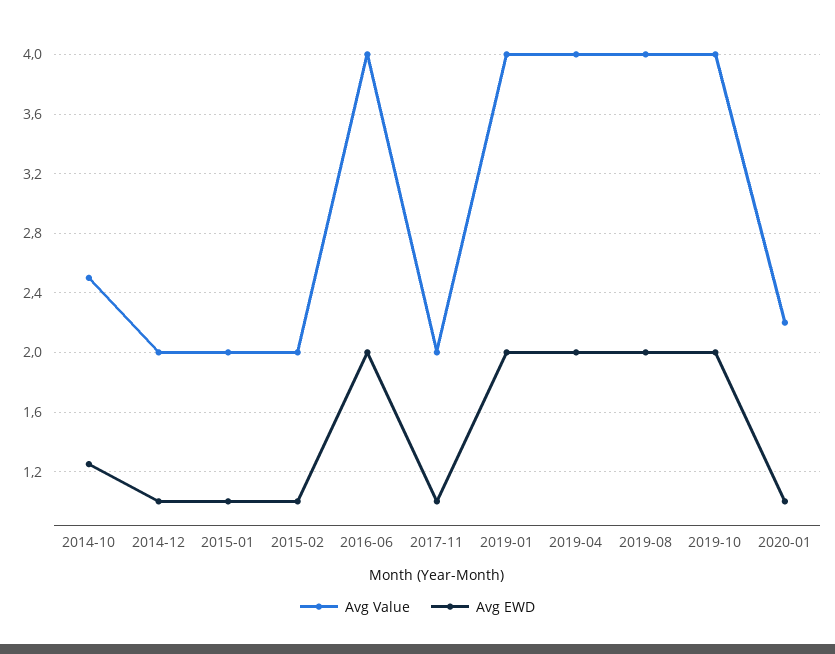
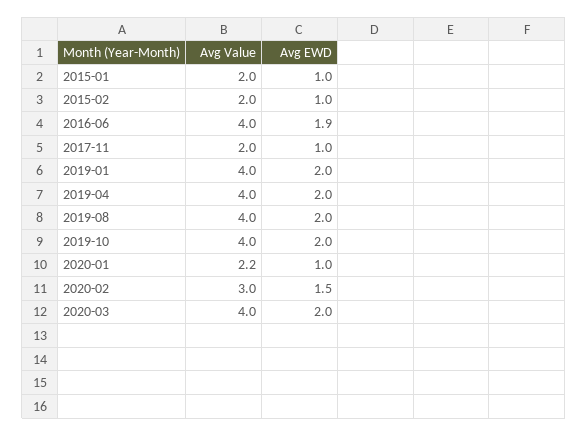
Avg Value, 2014-10: 2.5 -> none
Avg EWD, 2014-10: 1.25 -> none
Avg Value, 2014-12: 2 -> none
Avg EWD, 2014-12: 1 -> none
Avg EWD, 2016-06: 2 -> 1.9
Avg Value, 2020-02: none -> 3
Avg EWD, 2020-02: none -> 1.5
Avg Value, 2020-03: none -> 4
Avg EWD, 2020-03: none -> 2

